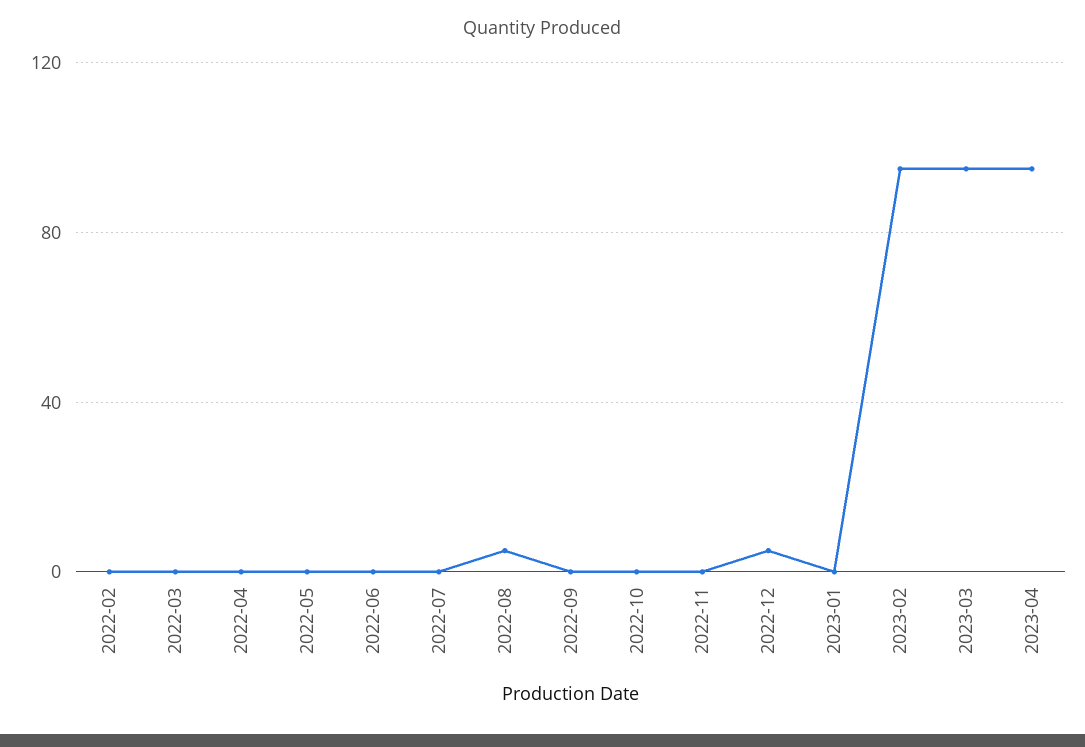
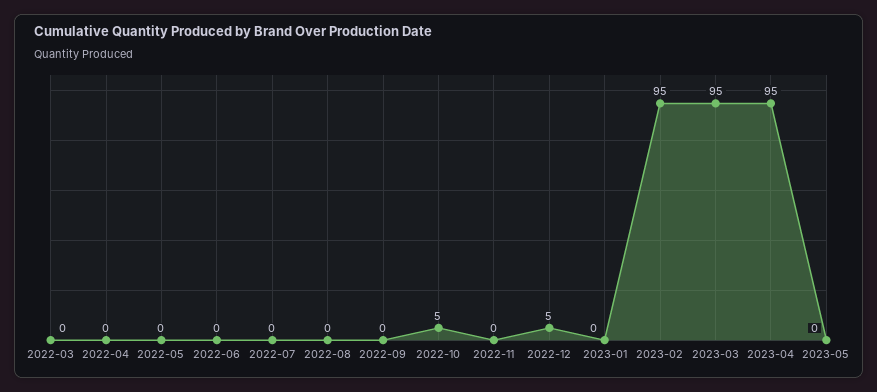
2022-02: 0 -> none
2022-08: 5 -> 0
2022-10: 0 -> 5
2023-05: none -> 0

